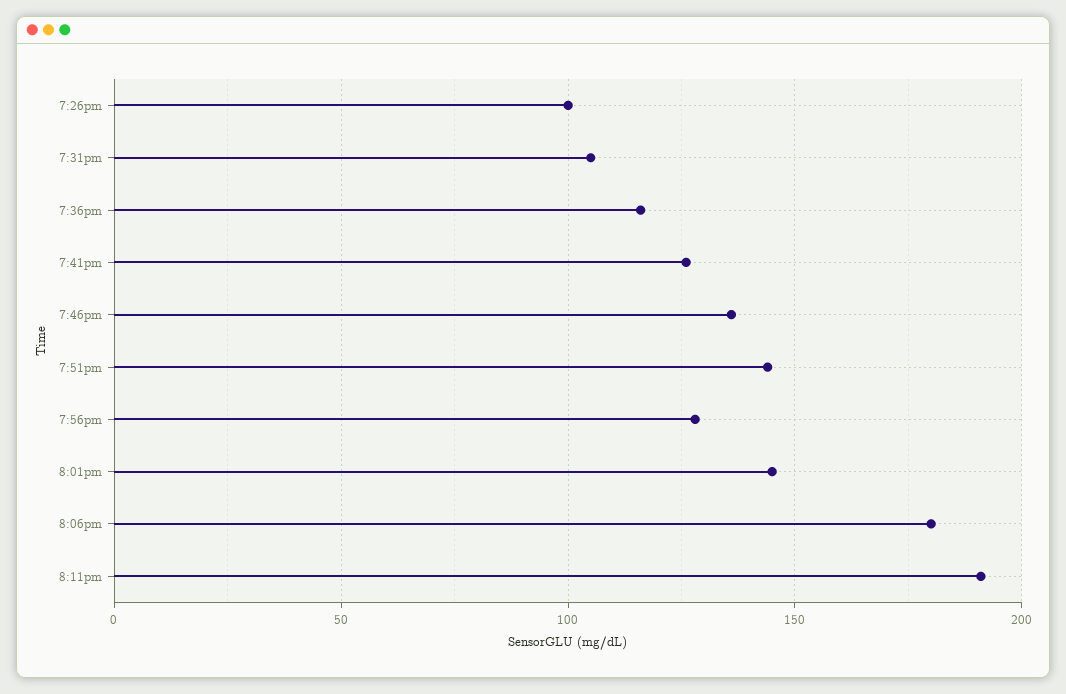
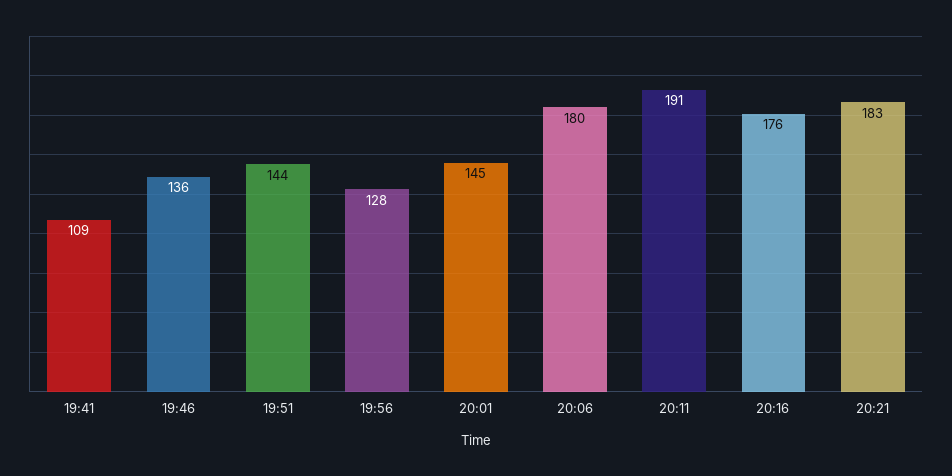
7:26pm: 100 -> none
7:31pm: 105 -> none
7:36pm: 115 -> none
7:41pm: 125 -> 109
20:16: none -> 176
20:21: none -> 183

